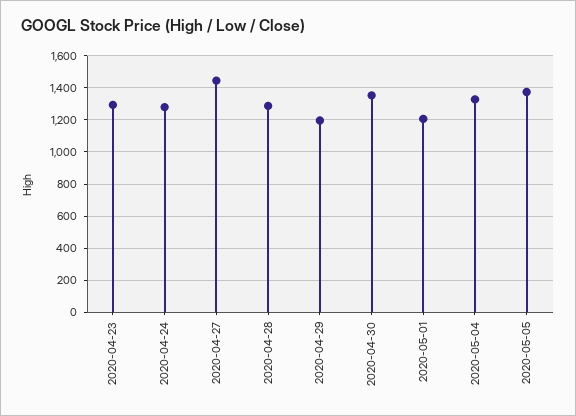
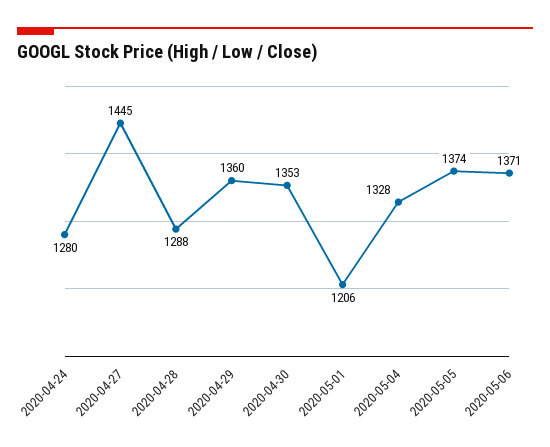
2020-04-23: 1300 -> none
2020-04-29: 1200 -> 1360
2020-05-06: none -> 1371

